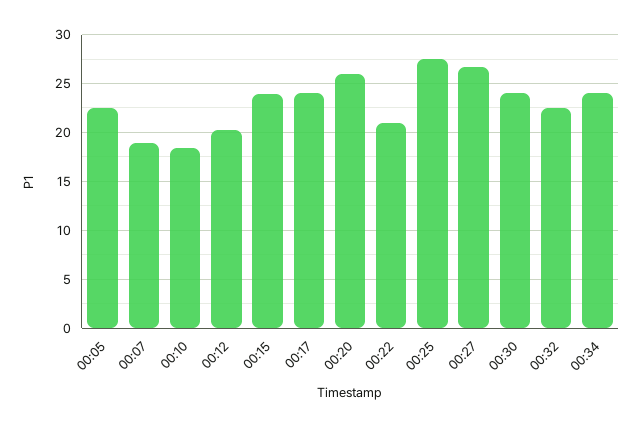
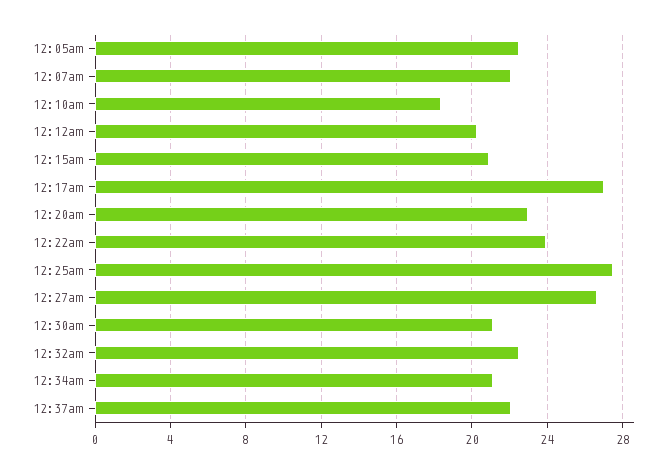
00:07: 19 -> 22
00:15: 24 -> 21
00:17: 24 -> 27
00:20: 26 -> 23
00:22: 21 -> 24
00:30: 24 -> 21
00:34: 24 -> 21
12:37am: none -> 22

